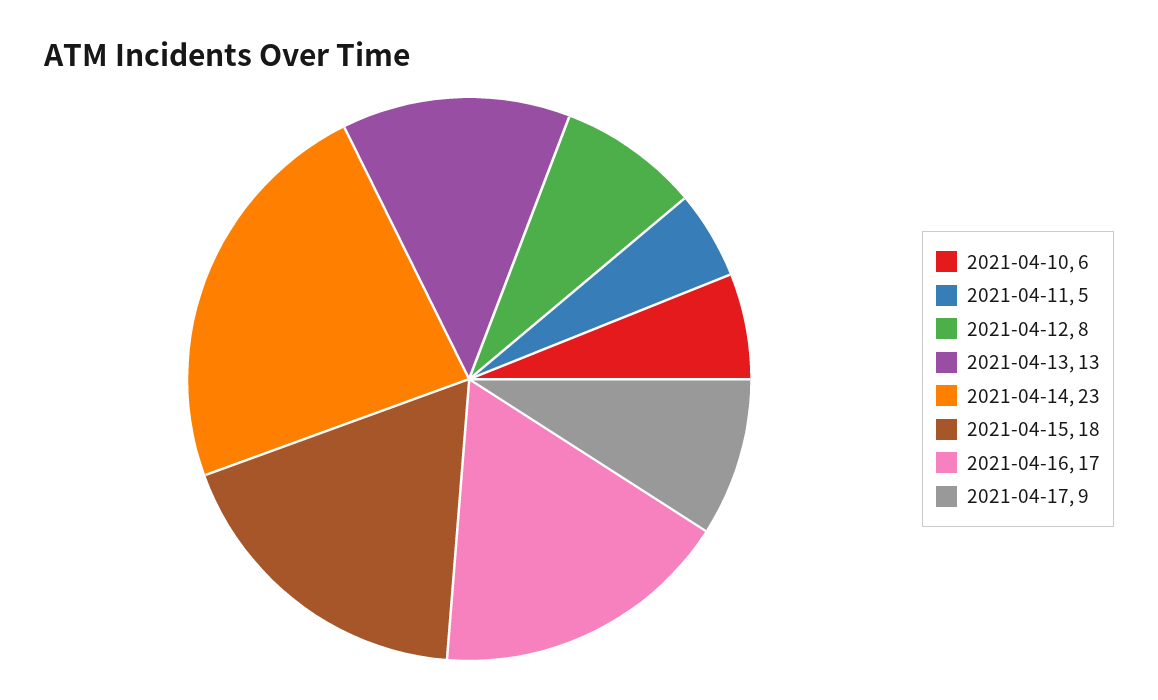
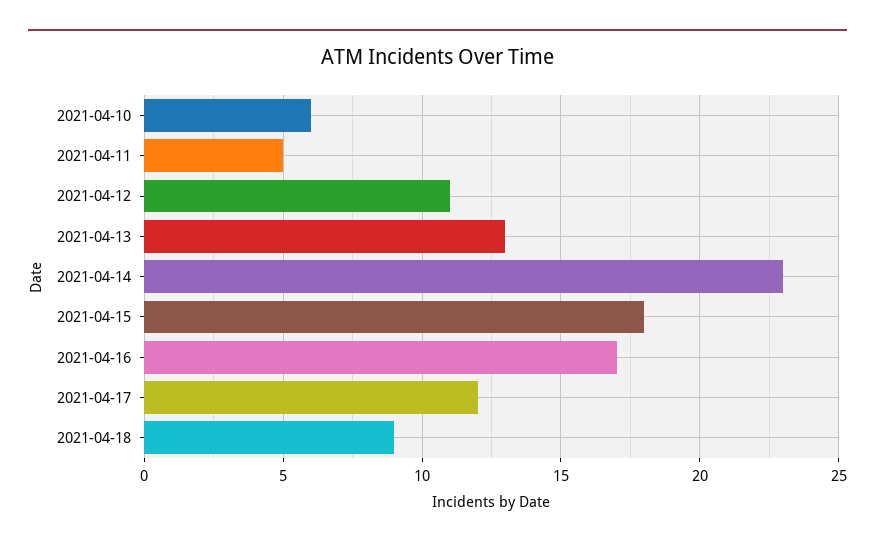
2021-04-12: 8 -> 11
2021-04-17: 9 -> 12
2021-04-18: none -> 9

